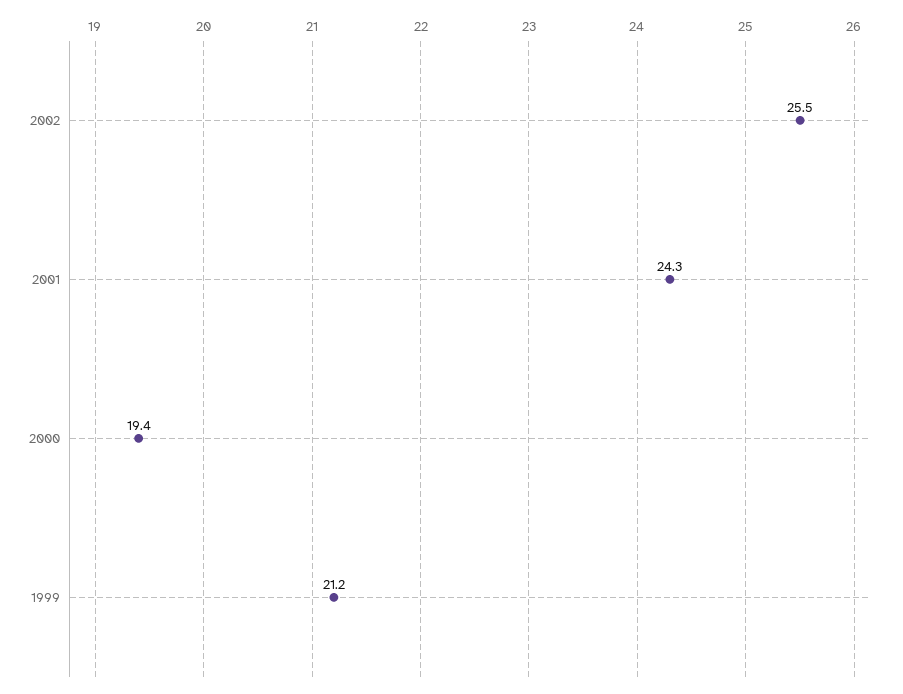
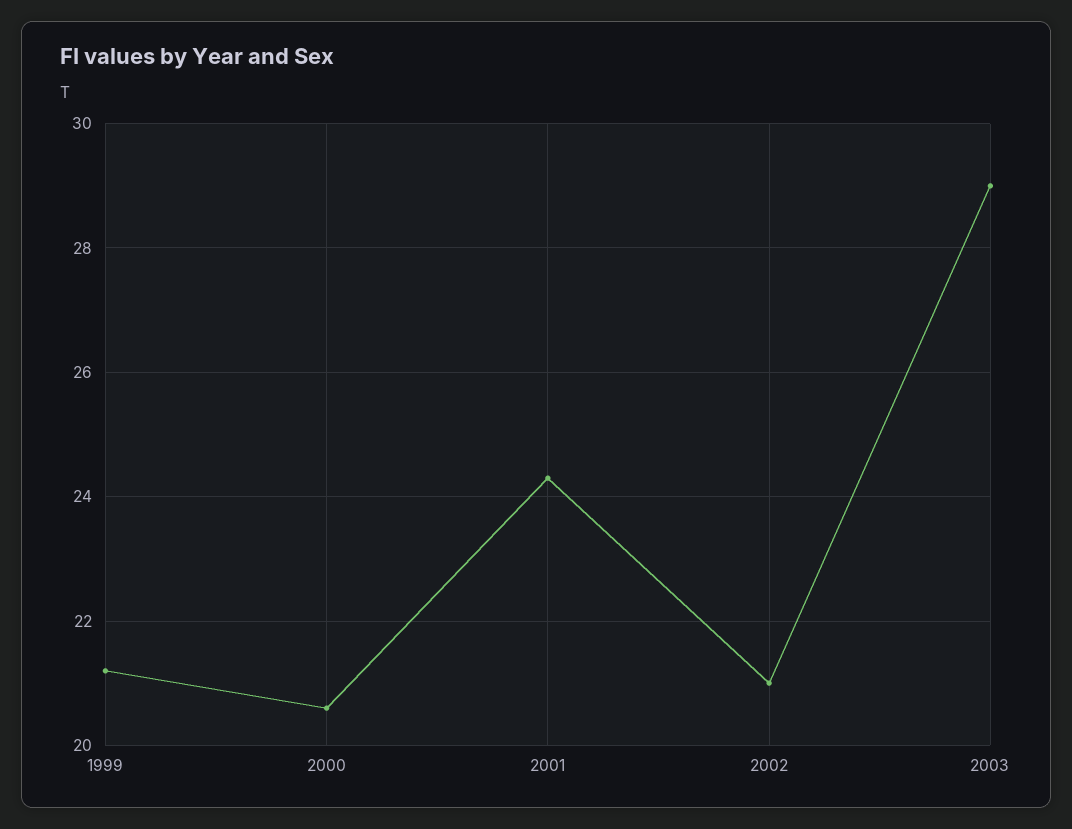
2002: 25.5 -> 21
2000: 19.4 -> 20.5
2003: none -> 29

